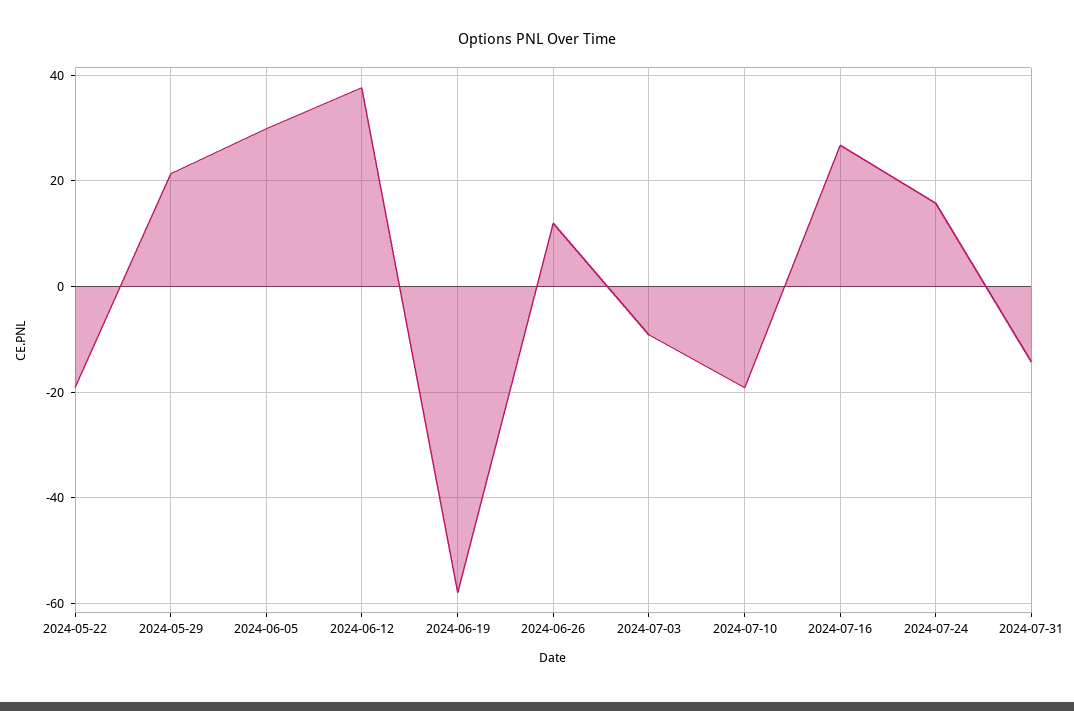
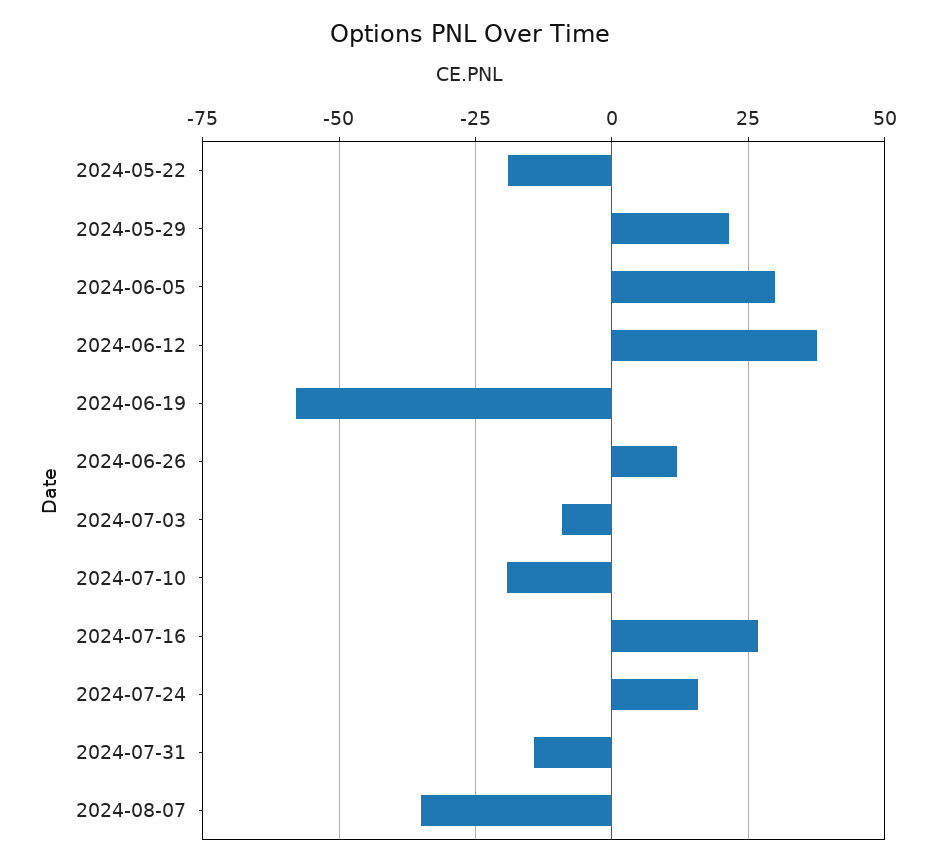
2024-08-07: none -> -35

